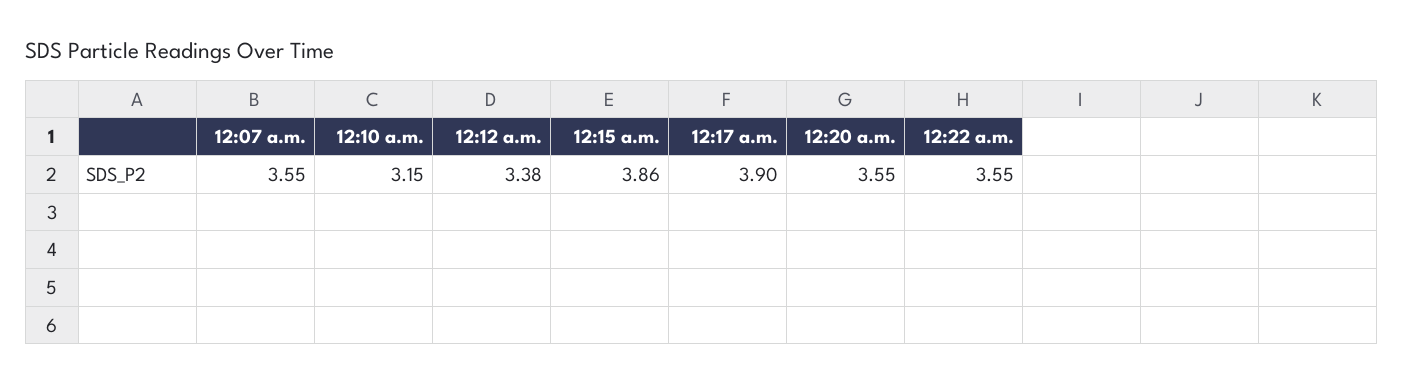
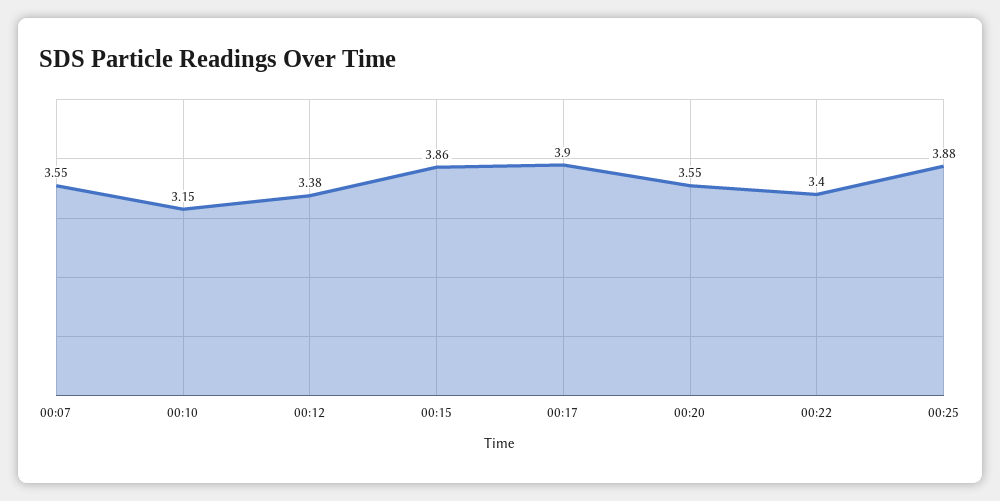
12:22 a.m.: 3.55 -> 3.4
00:25: none -> 3.88

